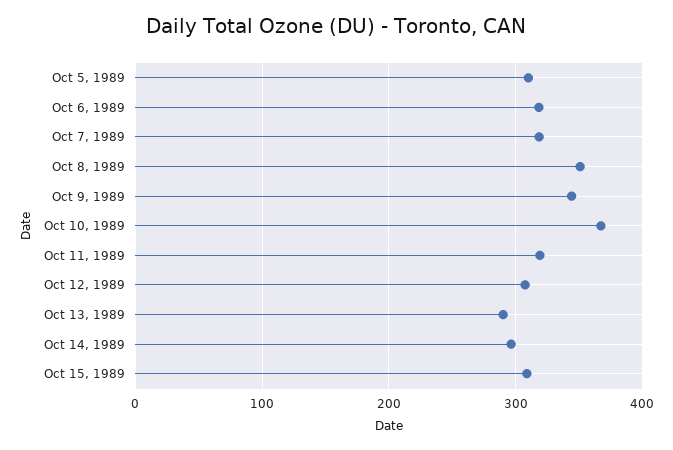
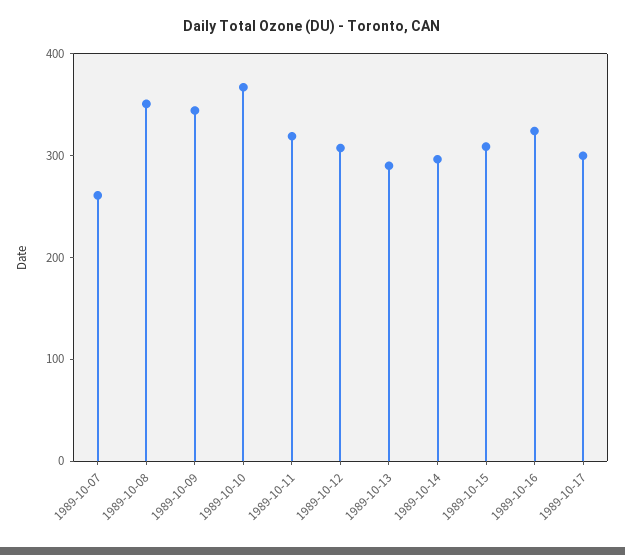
Oct 5, 1989: 310 -> none
Oct 6, 1989: 320 -> none
Oct 7, 1989: 320 -> 260
1989-10-16: none -> 320
1989-10-17: none -> 300

